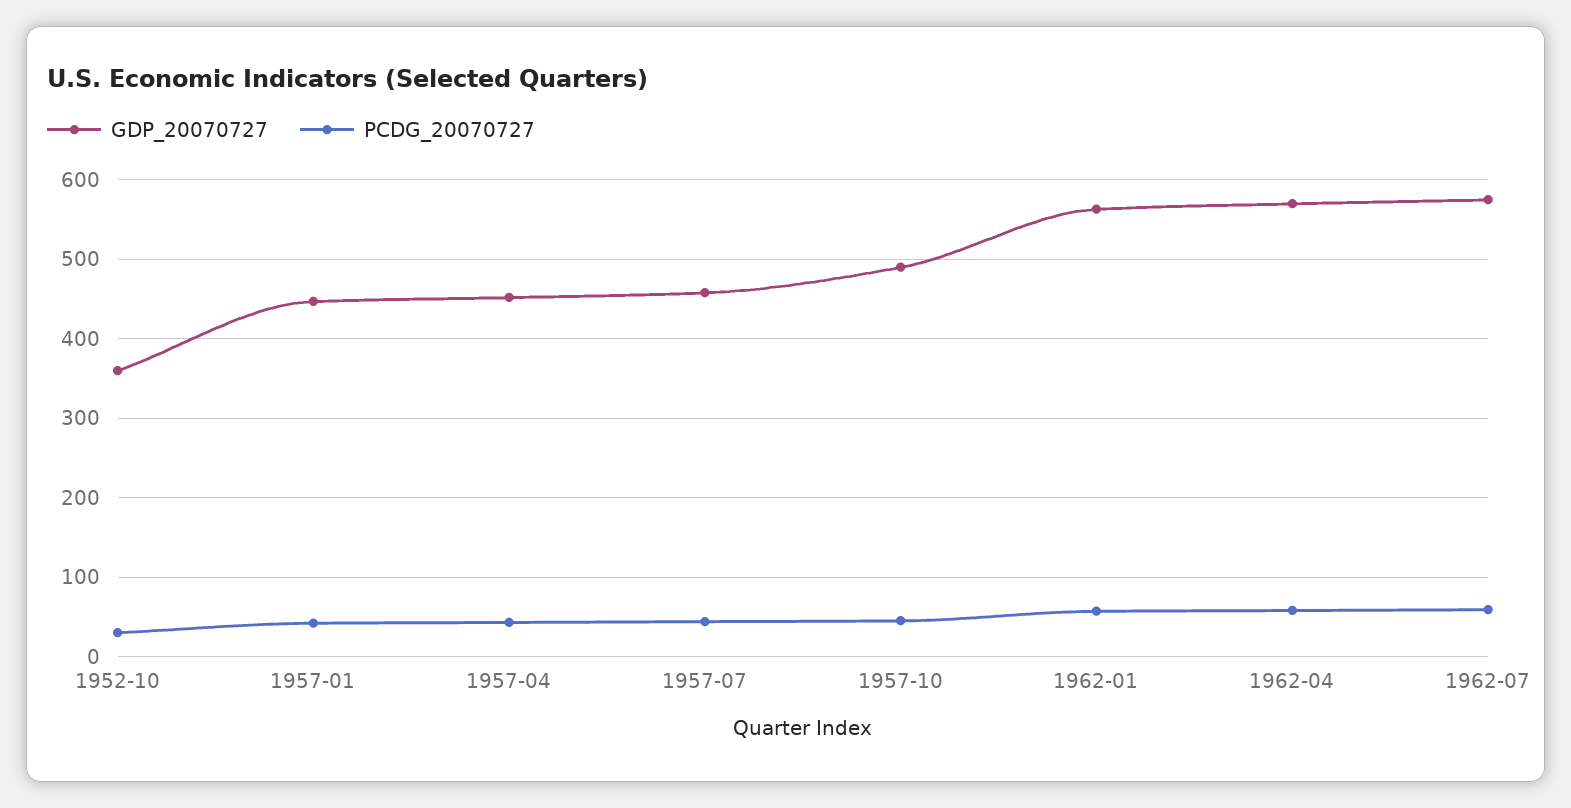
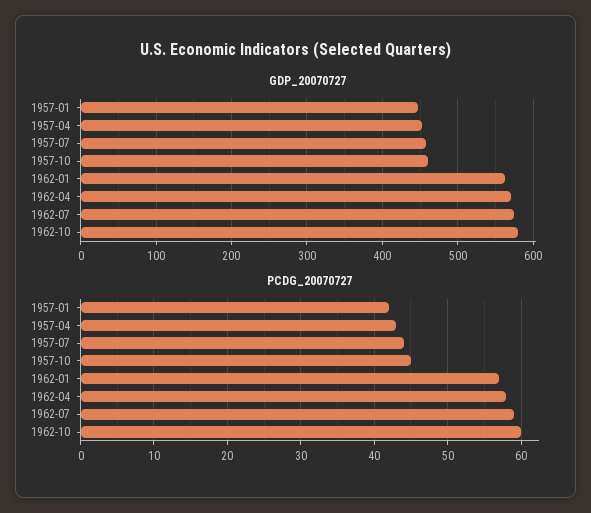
GDP_20070727, 1952-10: 360 -> none
PCDG_20070727, 1952-10: 30 -> none
GDP_20070727, 1957-10: 490 -> 460
GDP_20070727, 1962-10: none -> 580
PCDG_20070727, 1962-10: none -> 60

